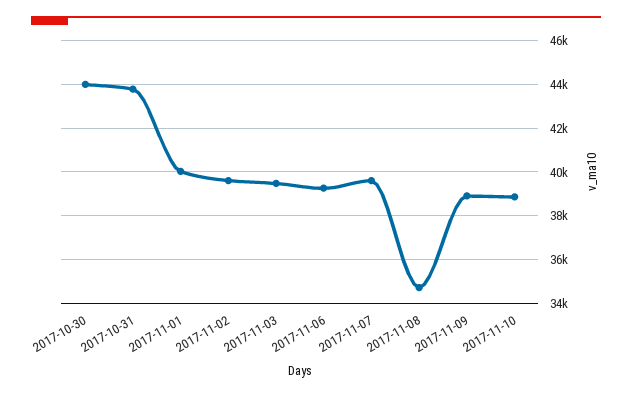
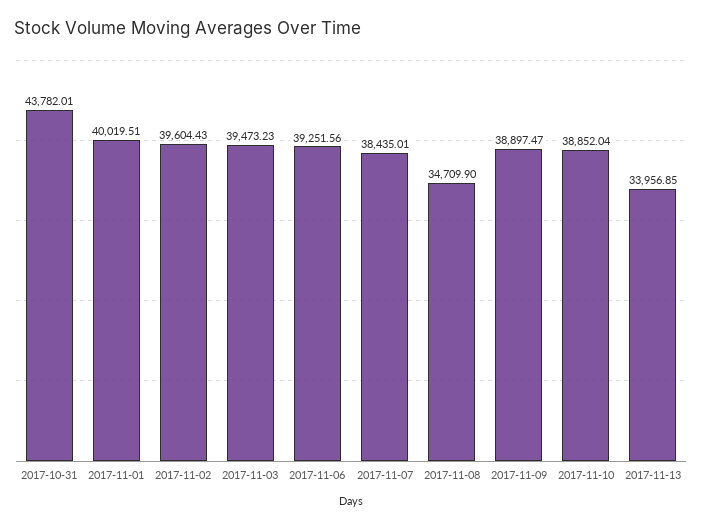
2017-10-30: 44000 -> none
2017-11-07: 39500 -> 38435.01
2017-11-13: none -> 33956.85

